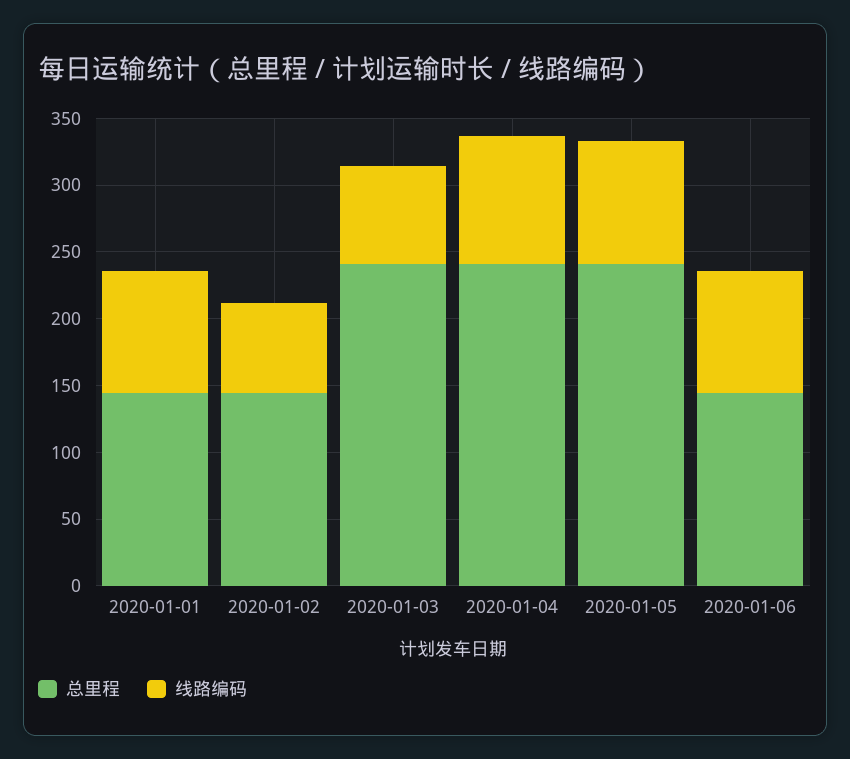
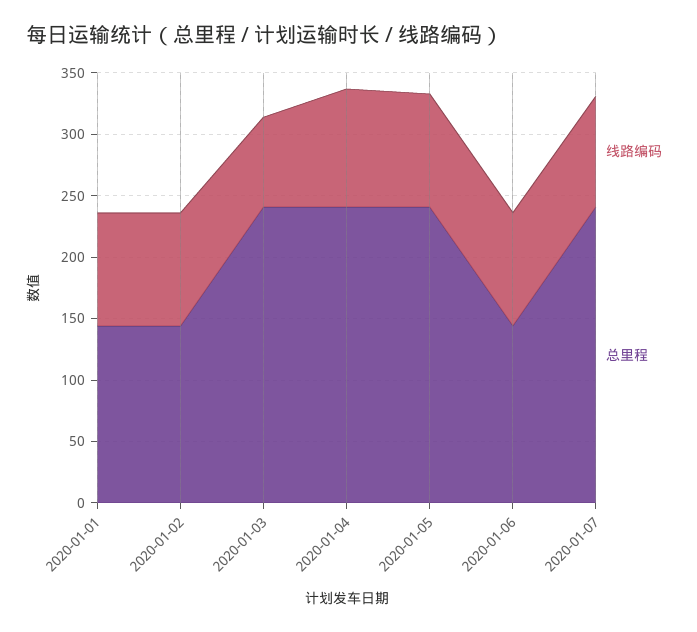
线路编码, 2020-01-02: 70 -> 90
线路编码, 2020-01-07: none -> 90
总里程, 2020-01-07: none -> 240

